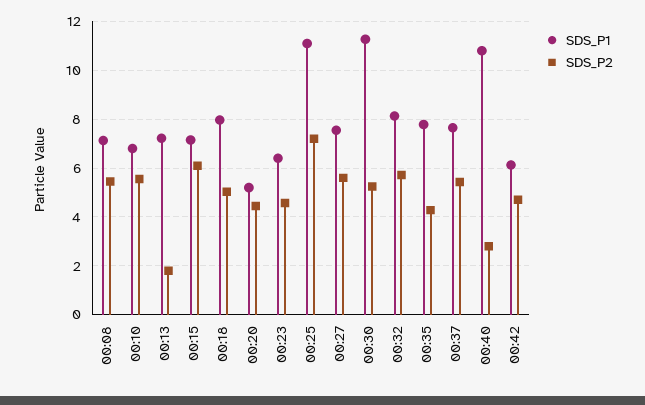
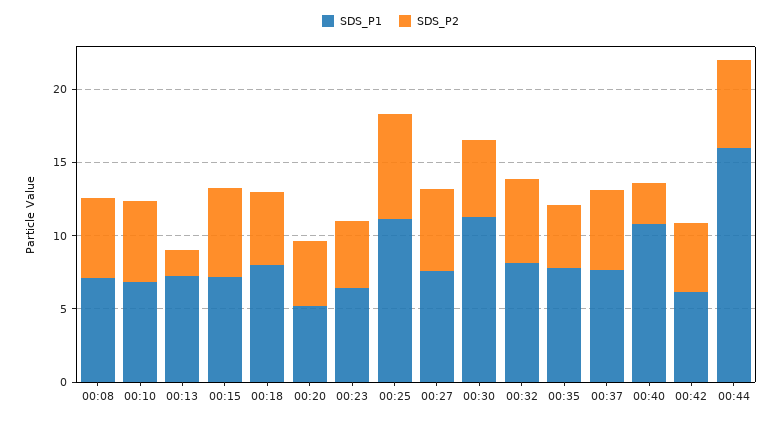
SDS_P1, 00:44: none -> 16
SDS_P2, 00:44: none -> 6

